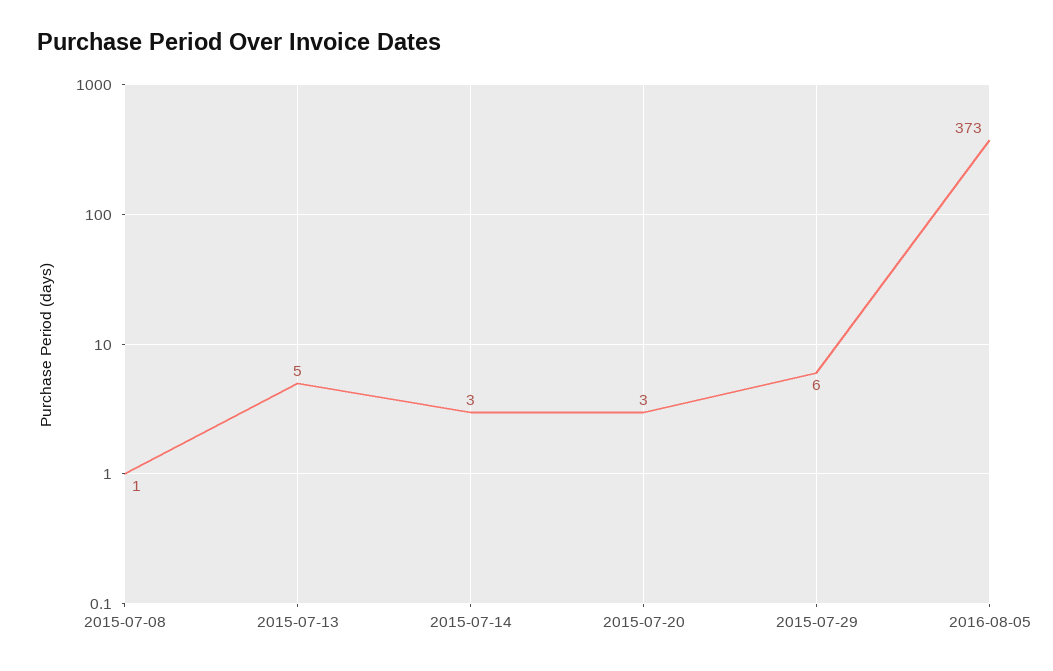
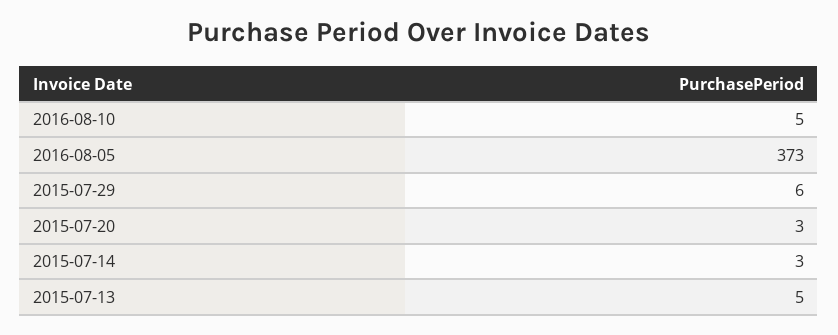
2015-07-08: 1 -> none
2016-08-10: none -> 5

